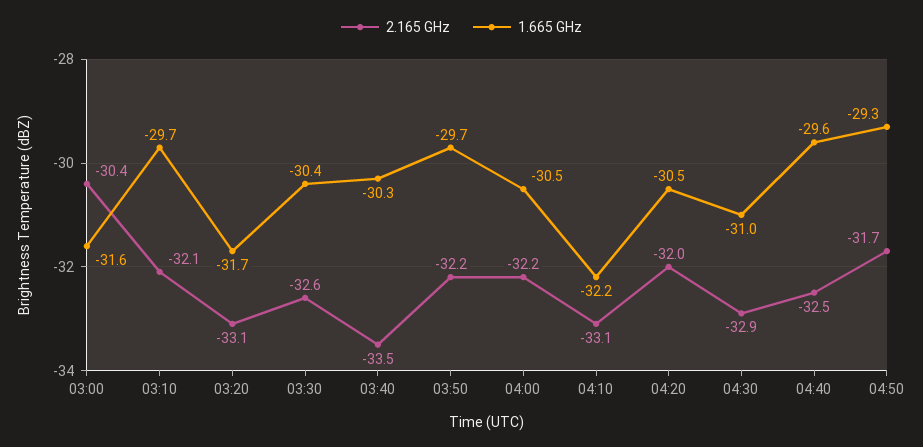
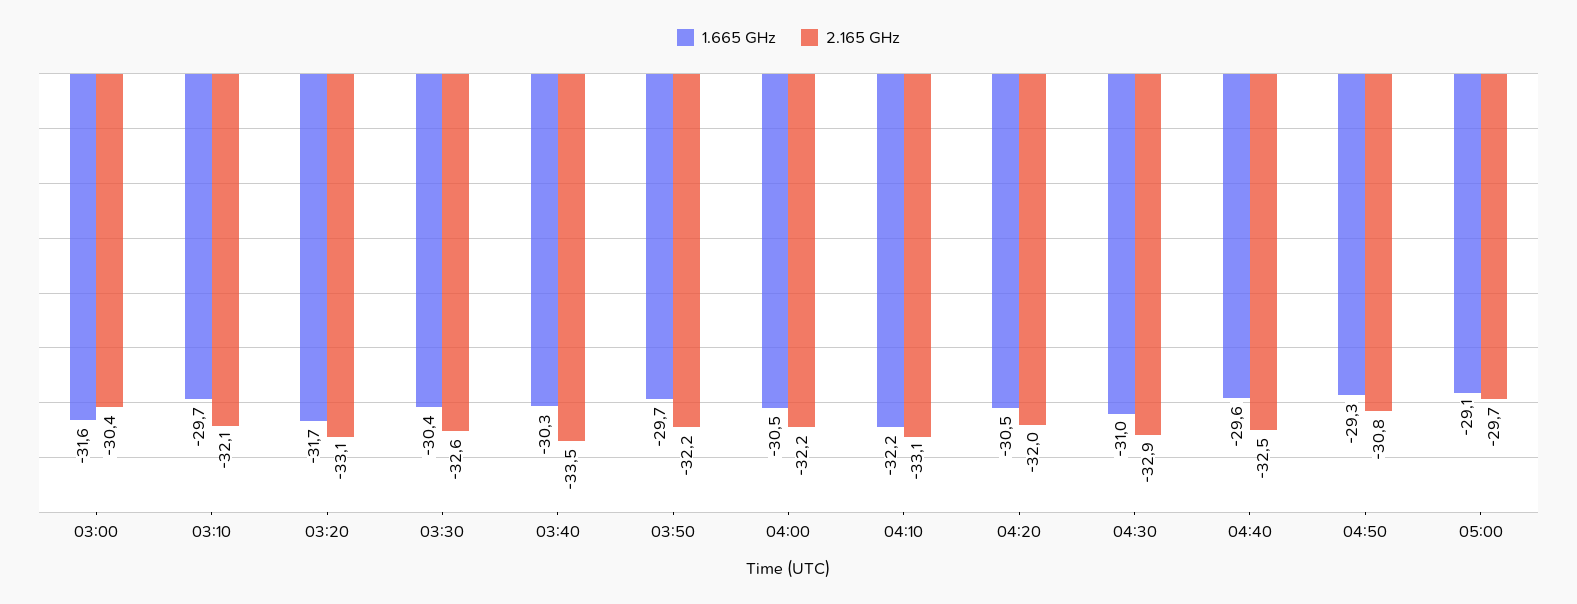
2.165 GHz, 04:50: -31.7 -> -30.8
1.665 GHz, 05:00: none -> -29.1
2.165 GHz, 05:00: none -> -29.7

